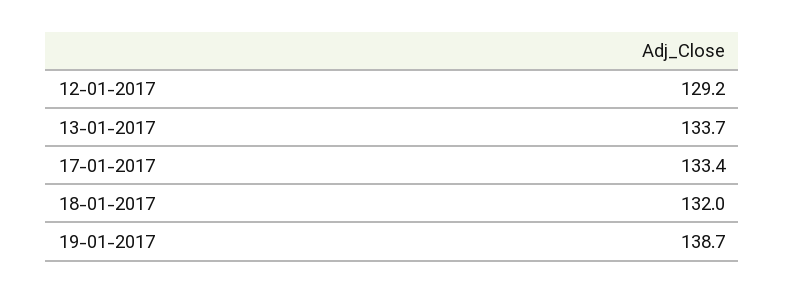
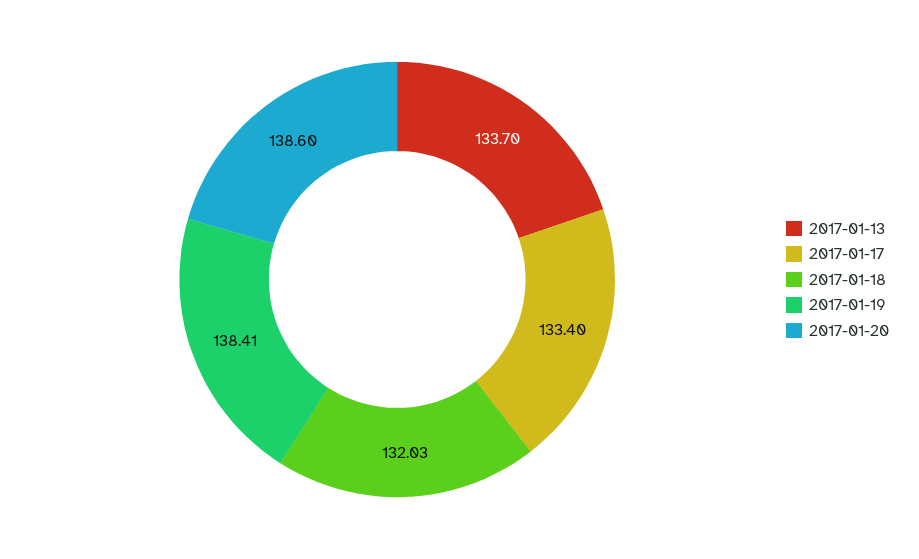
12-01-2017: 129.2 -> none
19-01-2017: 138.7 -> 138.41
2017-01-20: none -> 138.6

